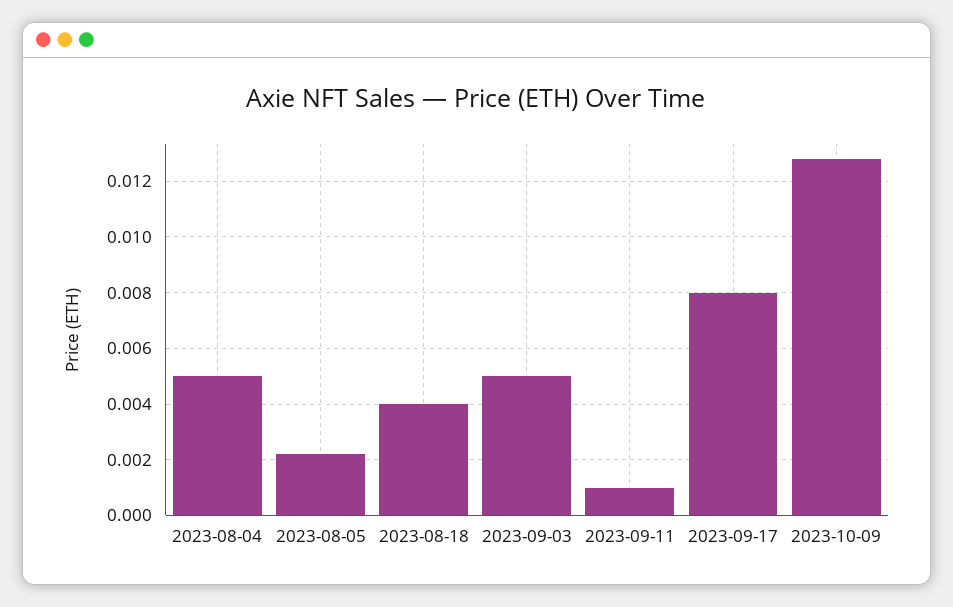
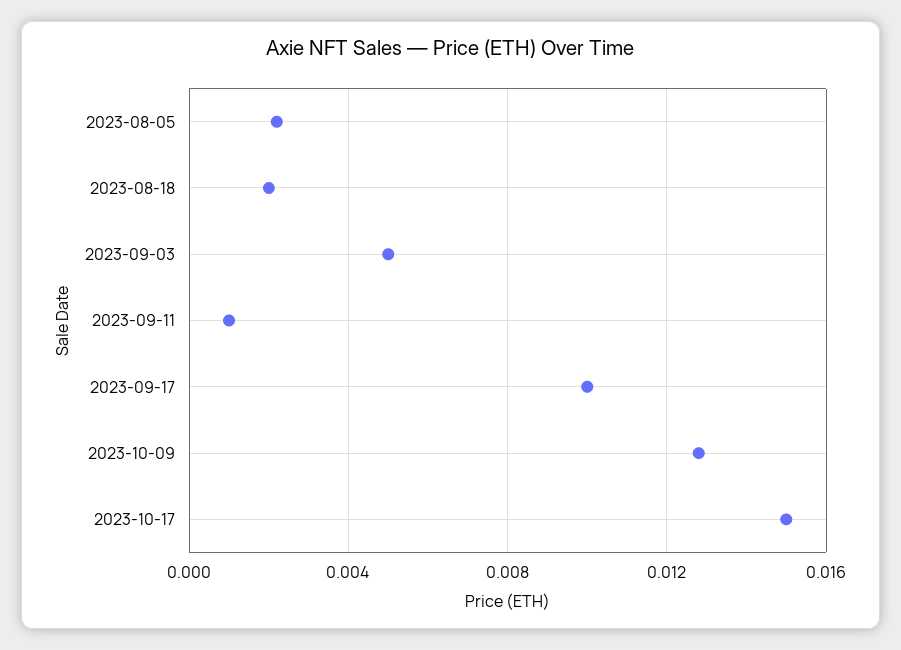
2023-08-04: 0.005 -> none
2023-08-18: 0.004 -> 0.002
2023-09-17: 0.008 -> 0.01
2023-10-17: none -> 0.015

